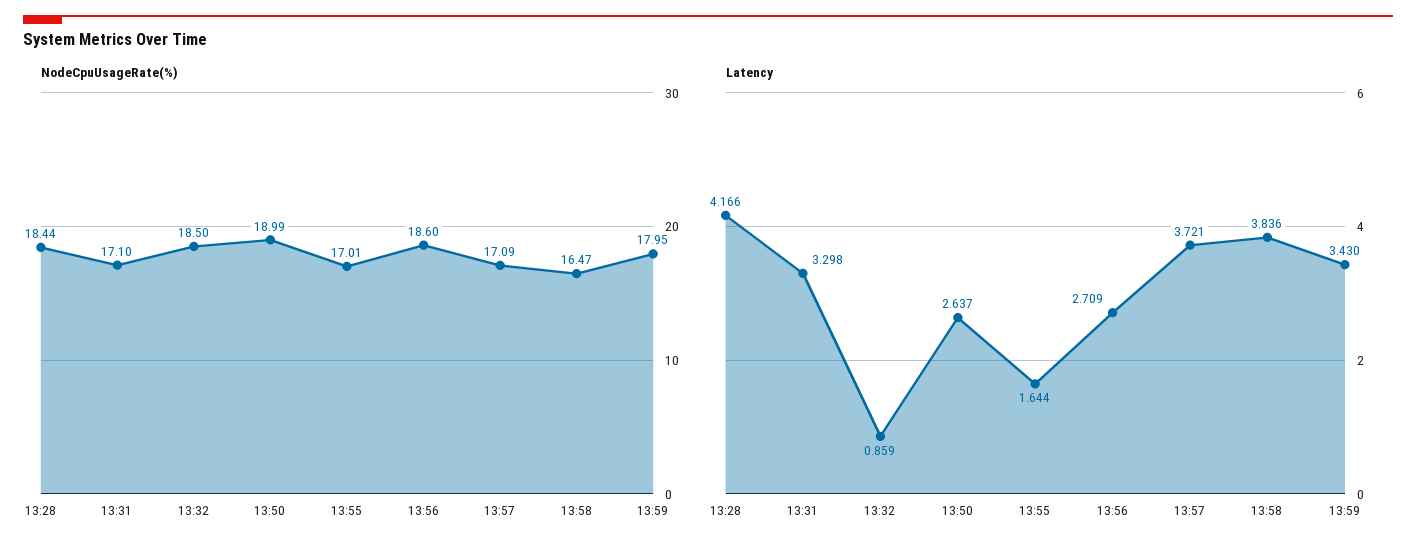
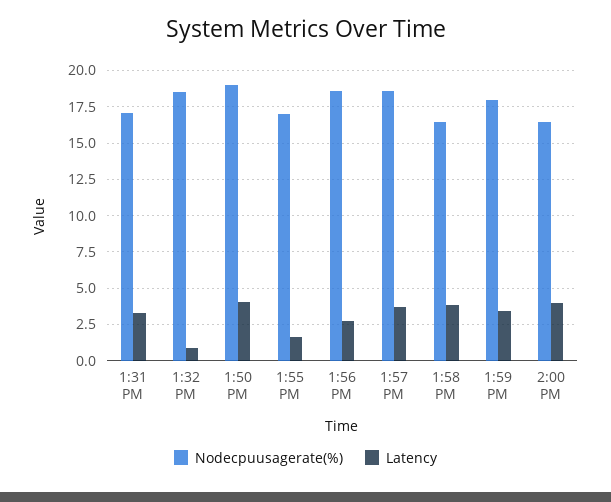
NodeCpuUsageRate(%), 13:28: 18.44 -> none
NodeCpuUsageRate(%), 13:57: 17.09 -> 18.5
Latency, 13:28: 4.166 -> none
Latency, 13:50: 2.637 -> 4
NodeCpuUsageRate(%), 2:00 PM: none -> 16.5
Latency, 2:00 PM: none -> 4

